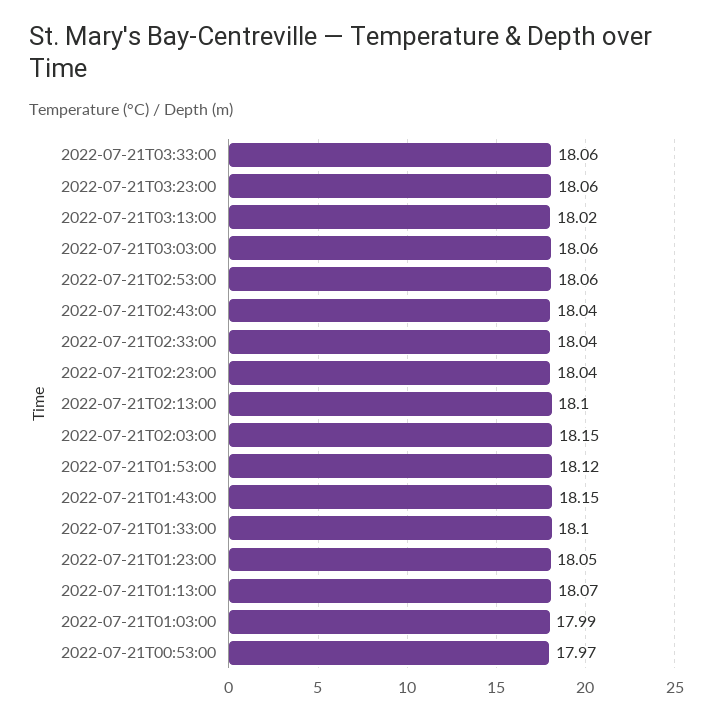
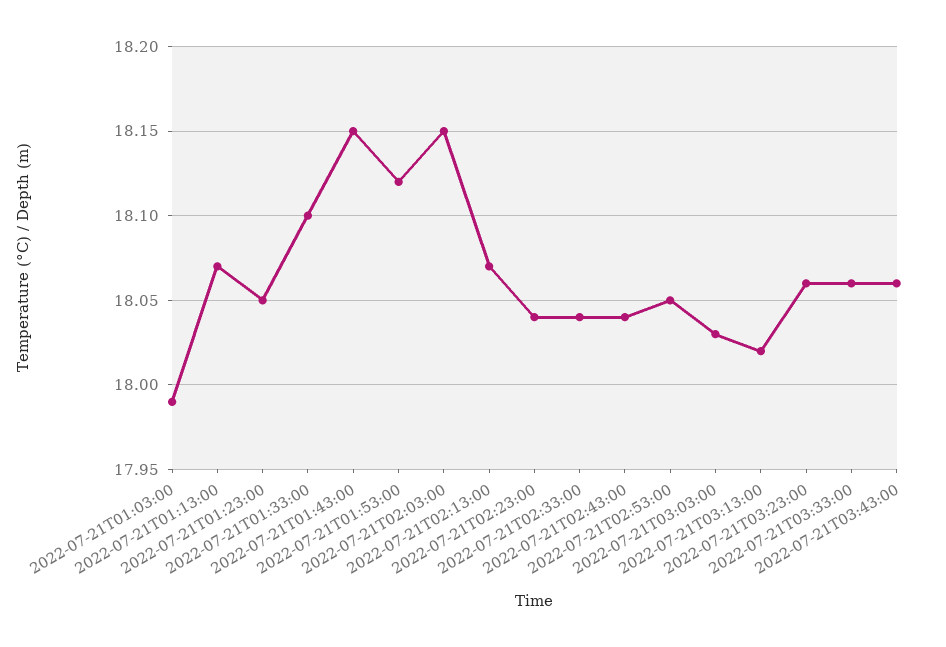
2022-07-21T03:03:00: 18.06 -> 18.03
2022-07-21T02:53:00: 18.06 -> 18.05
2022-07-21T02:13:00: 18.1 -> 18.07
2022-07-21T00:53:00: 17.97 -> none
2022-07-21T03:43:00: none -> 18.06

